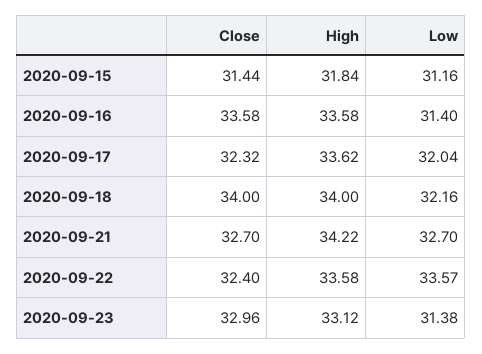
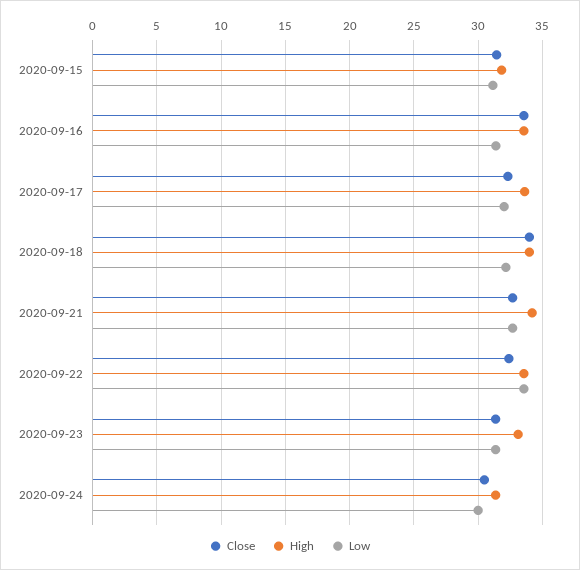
Close, 2020-09-23: 32.96 -> 31.5
Close, 2020-09-24: none -> 30.5
High, 2020-09-24: none -> 31.5
Low, 2020-09-24: none -> 30

